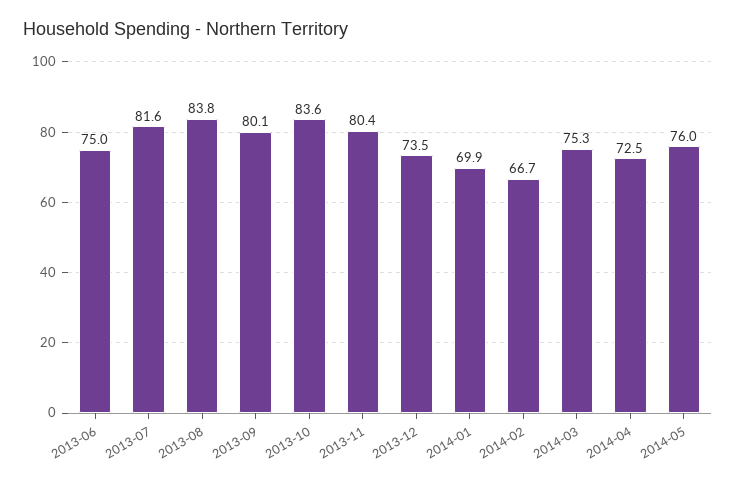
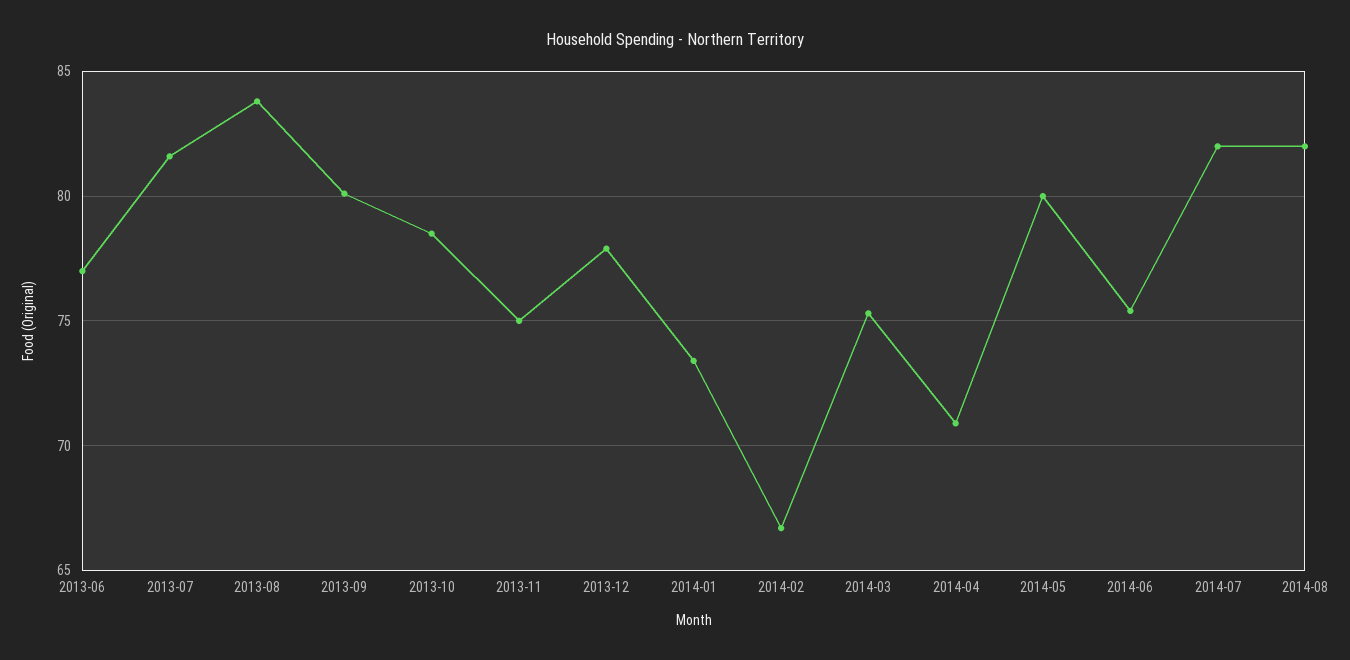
2013-06: 75 -> 77
2013-10: 83.6 -> 78.5
2013-11: 80.4 -> 75
2013-12: 73.5 -> 78
2014-01: 69.9 -> 73.5
2014-04: 72.5 -> 71
2014-05: 76 -> 80
2014-06: none -> 75.5
2014-07: none -> 82
2014-08: none -> 82

